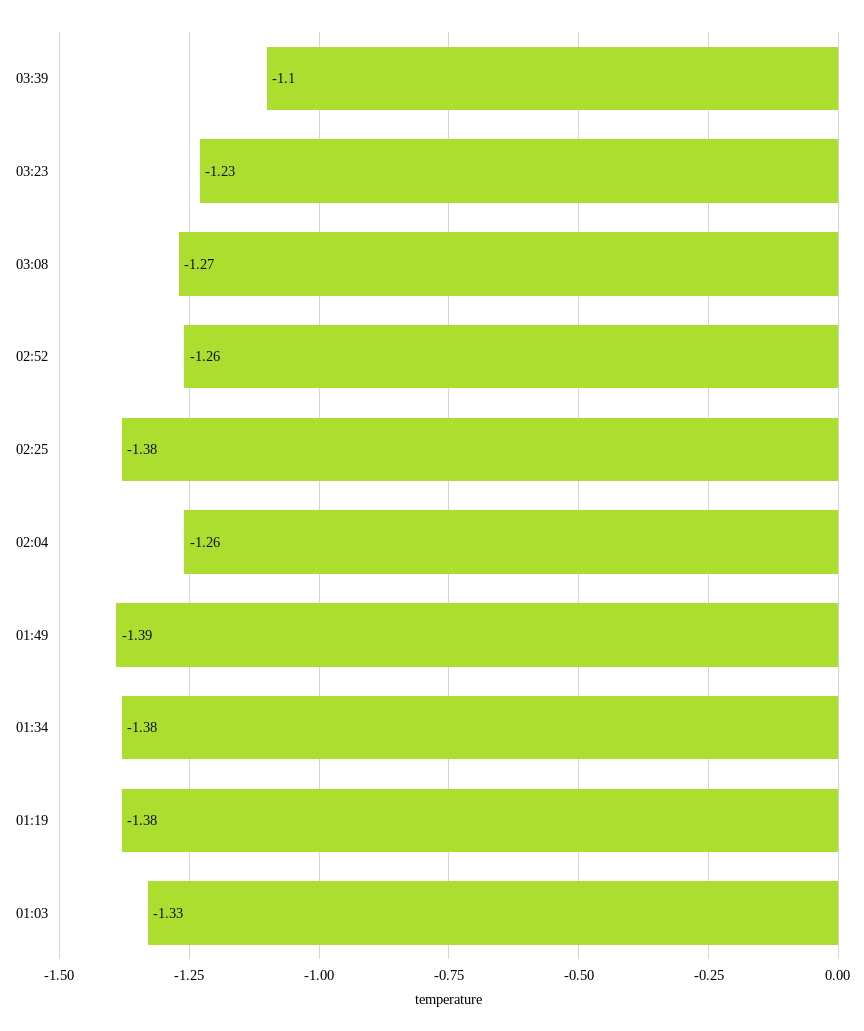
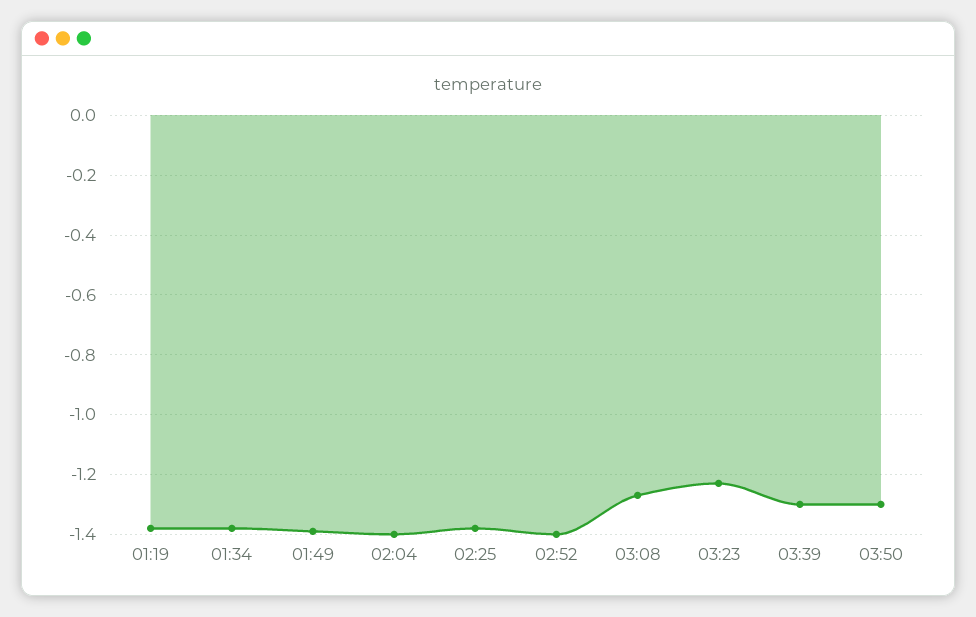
03:39: -1.1 -> -1.3
02:52: -1.26 -> -1.4
02:04: -1.26 -> -1.4
01:03: -1.33 -> none
03:50: none -> -1.3

